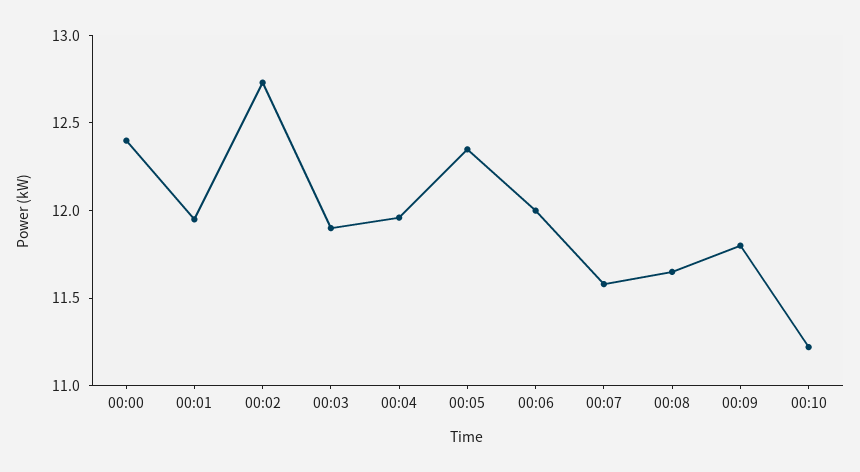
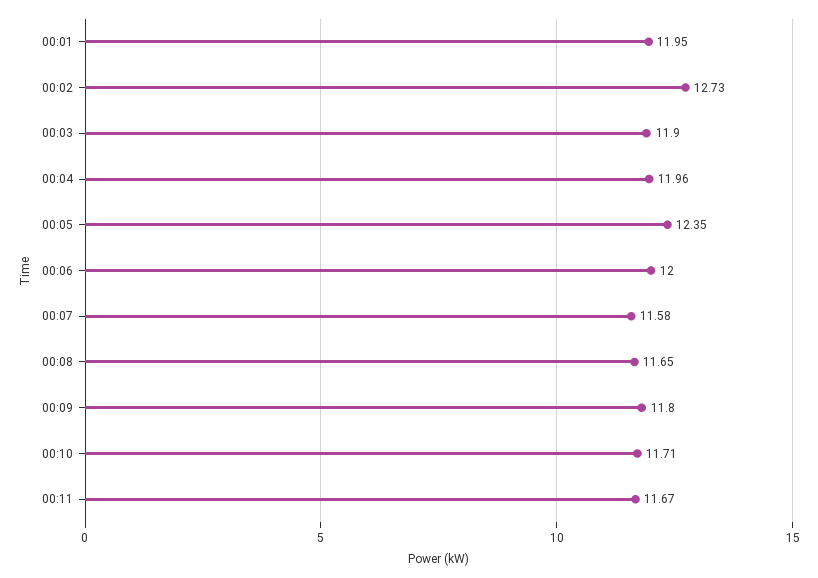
00:00: 12.4 -> none
00:10: 11.2 -> 11.71
00:11: none -> 11.67

